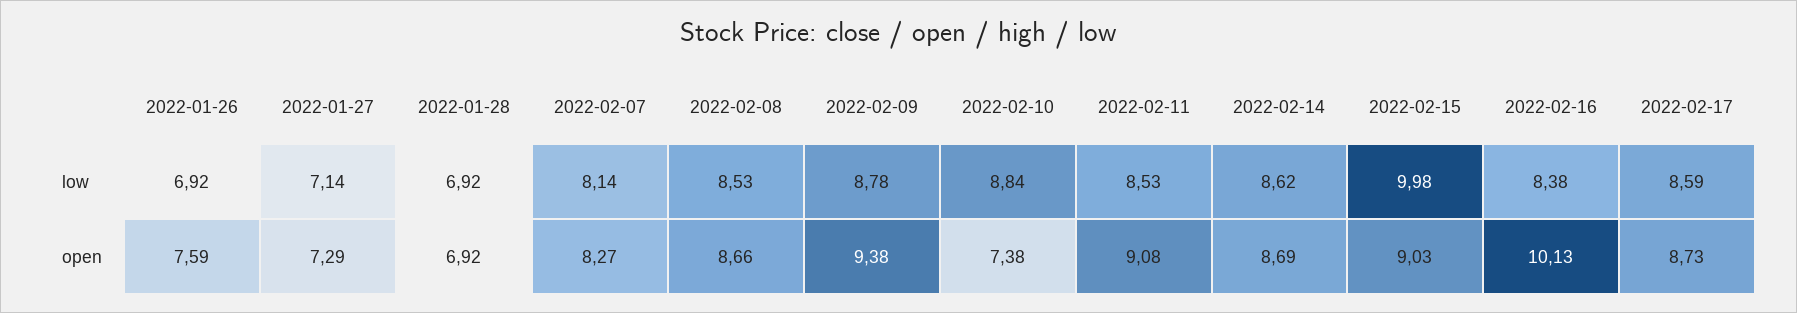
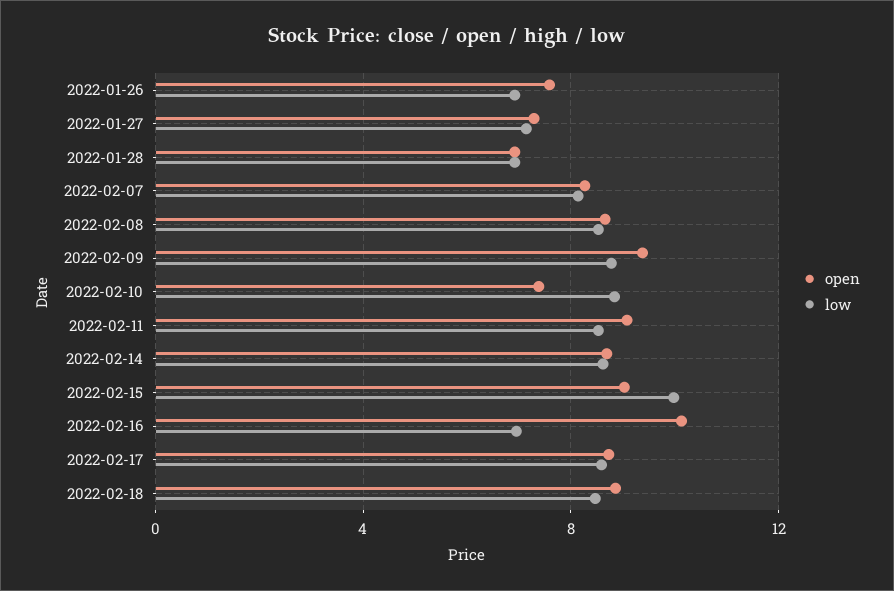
low, 2022-02-16: 8.38 -> 7
open, 2022-02-18: none -> 9
low, 2022-02-18: none -> 8.5

